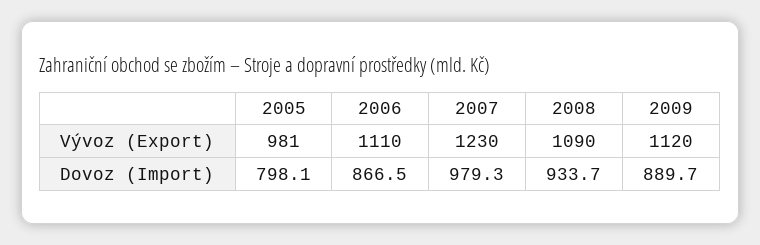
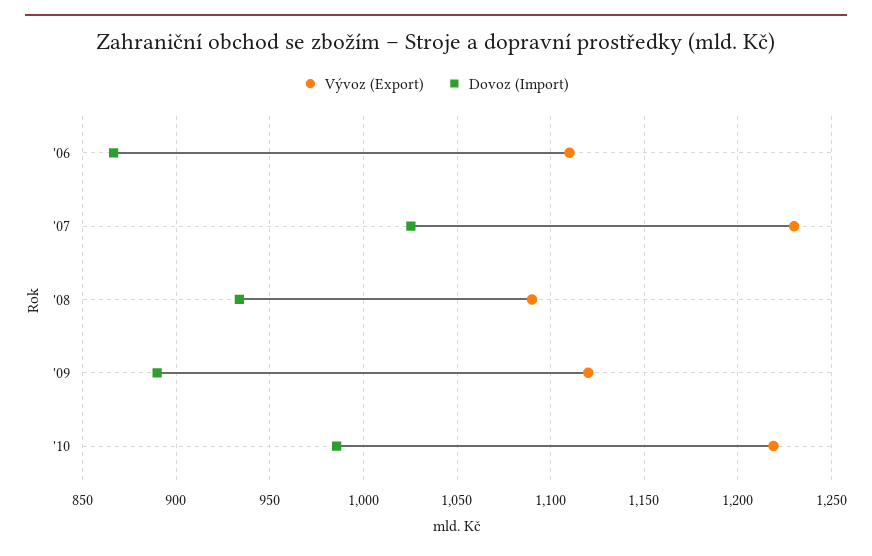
Vývoz (Export), 2005: 981 -> none
Dovoz (Import), 2005: 798.1 -> none
Dovoz (Import), 2007: 979.3 -> 1025
Vývoz (Export), '10: none -> 1220
Dovoz (Import), '10: none -> 985

